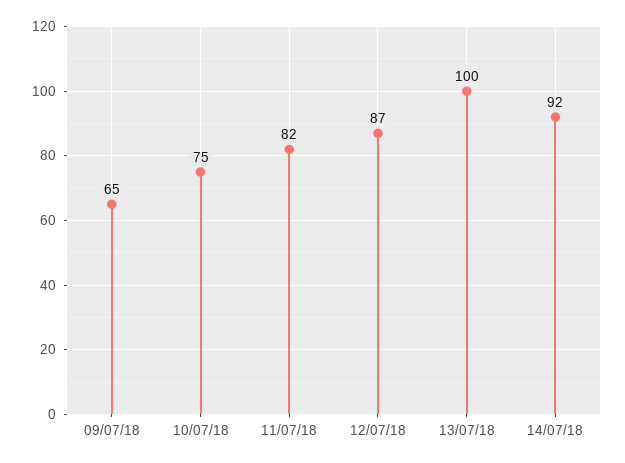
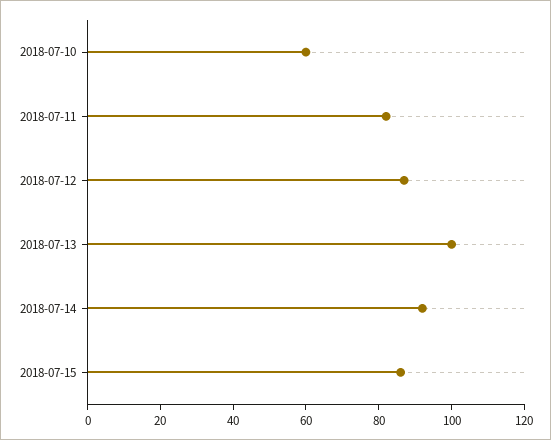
09/07/18: 65 -> none
10/07/18: 75 -> 60
2018-07-15: none -> 85

